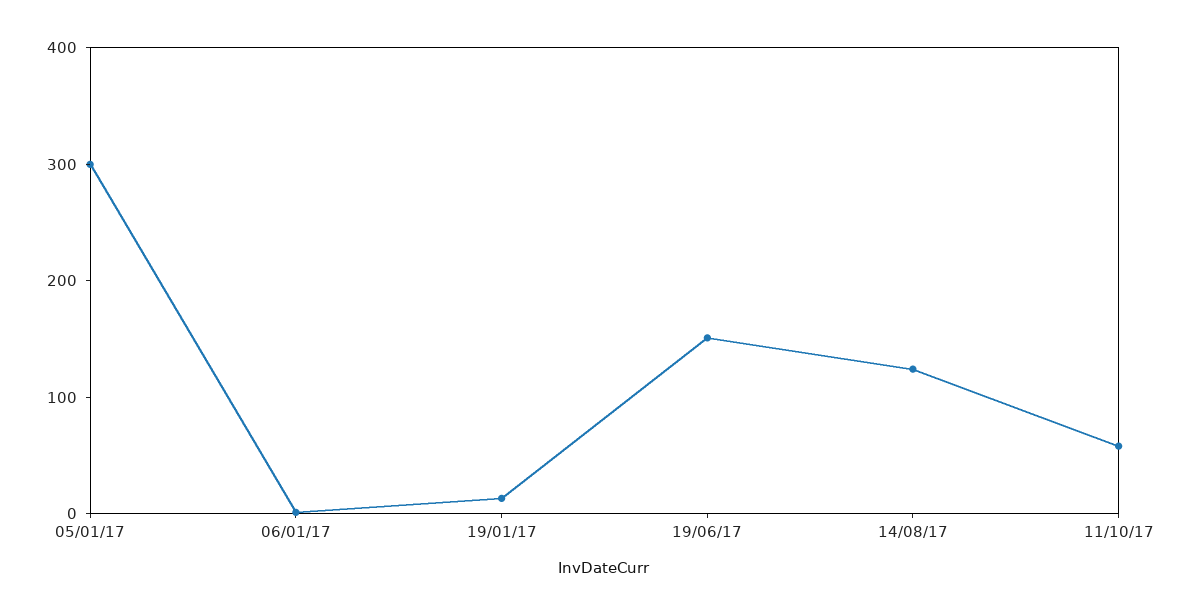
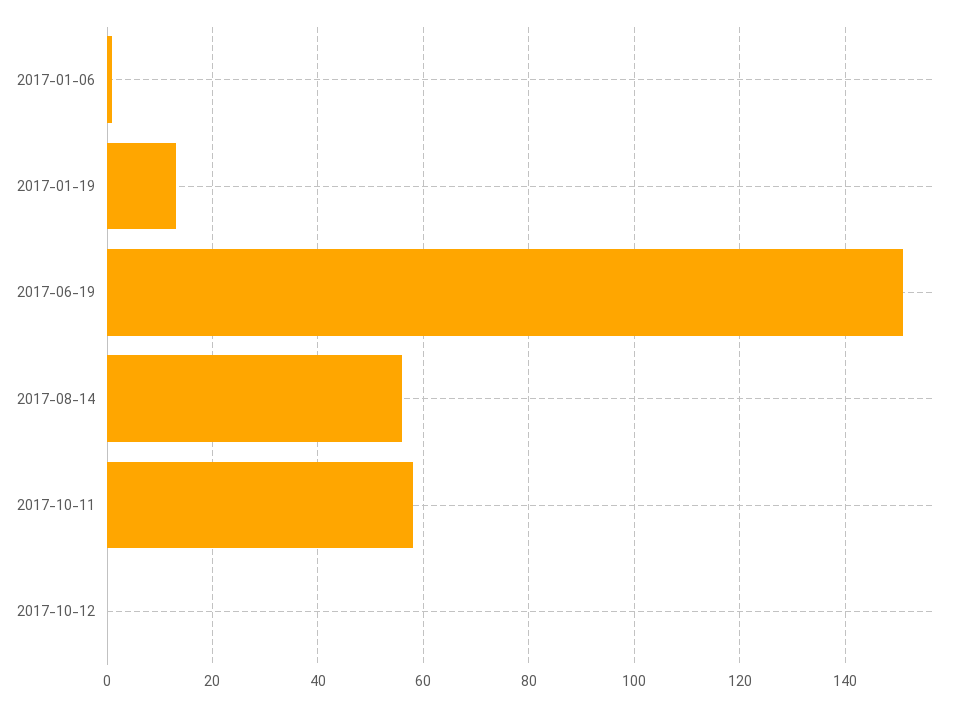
05/01/17: 300 -> none
14/08/17: 120 -> 55
2017-10-12: none -> 0

